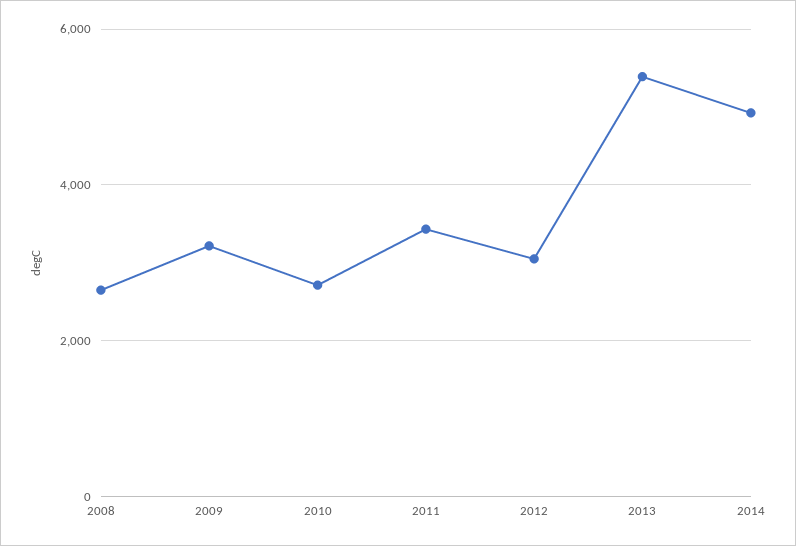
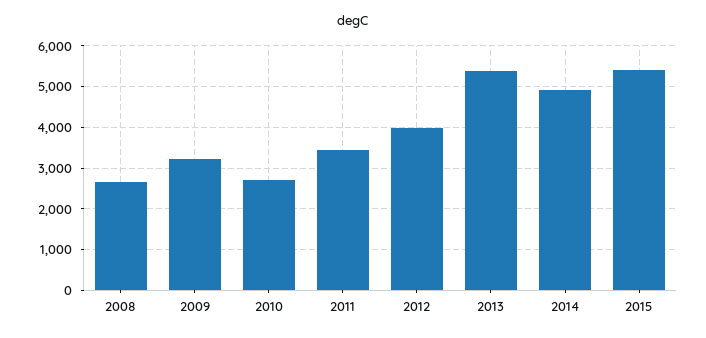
2012: 3000 -> 4000
2015: none -> 5400

